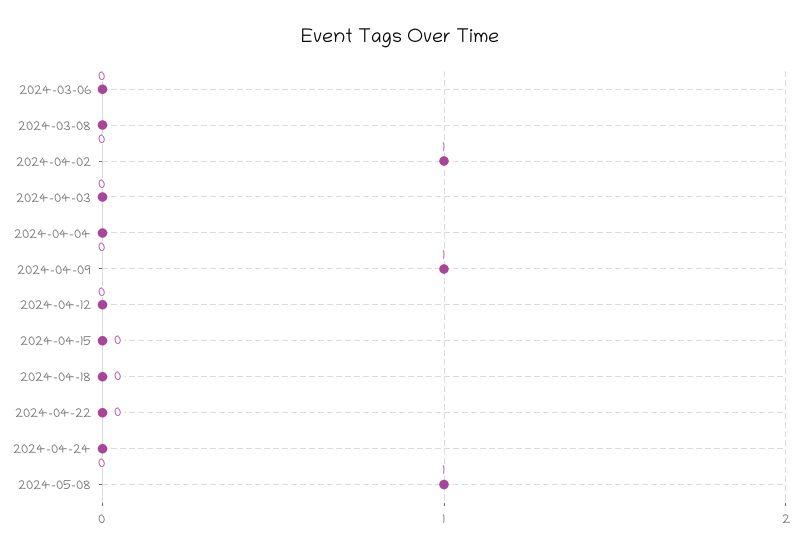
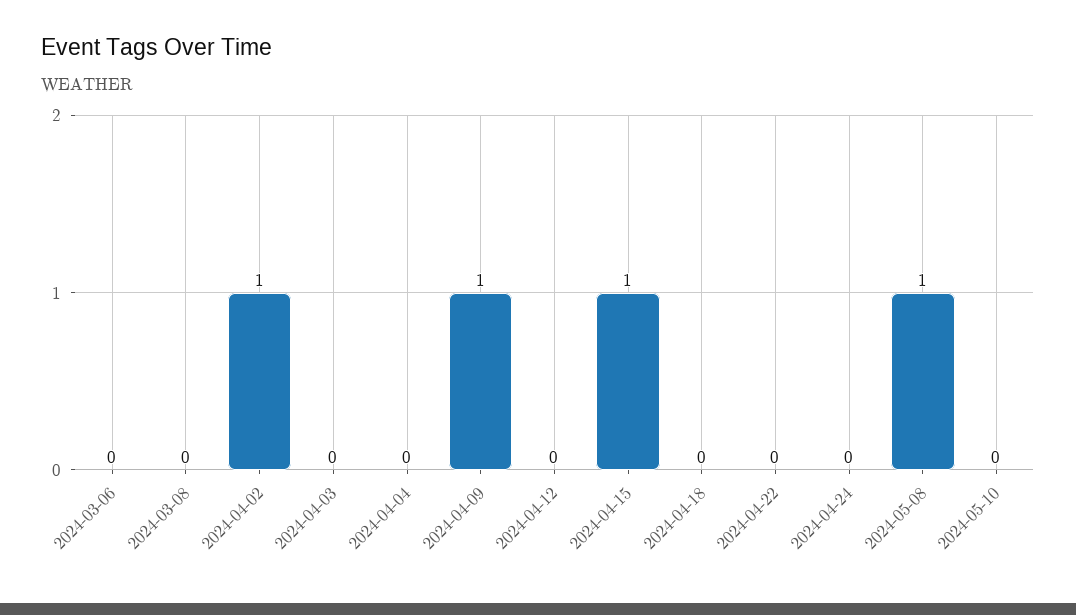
2024-04-15: 0 -> 1
2024-05-10: none -> 0

